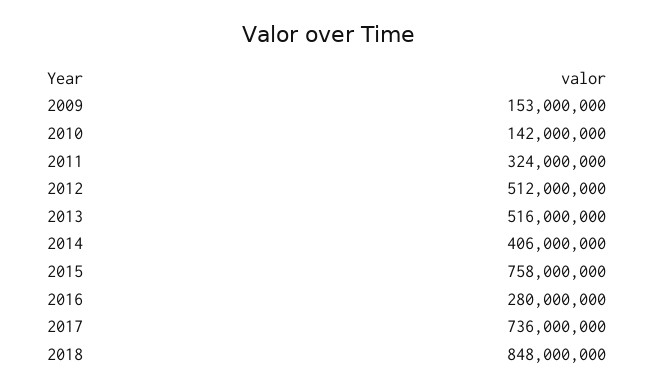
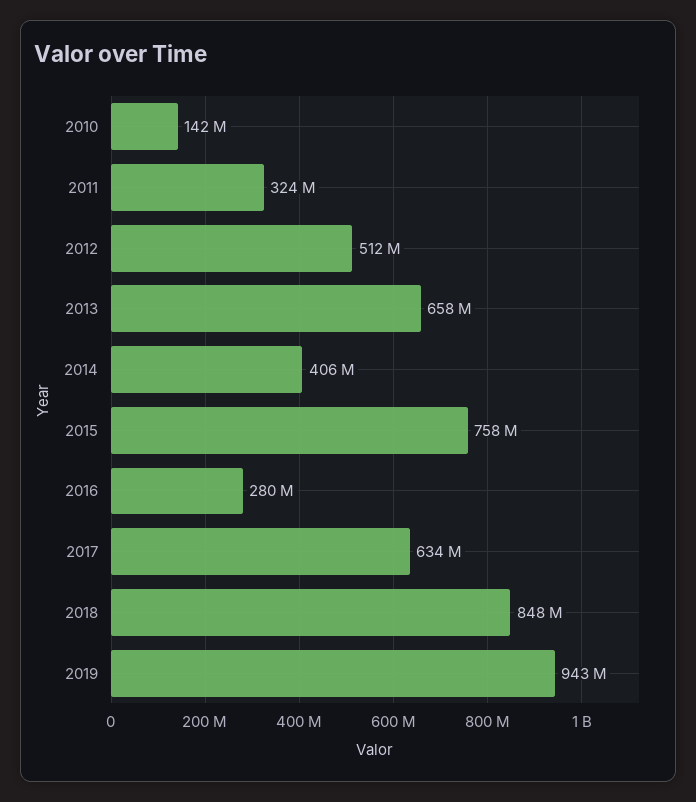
2009: 153000000 -> none
2013: 516000000 -> 658000000
2017: 736000000 -> 634000000
2019: none -> 943000000

